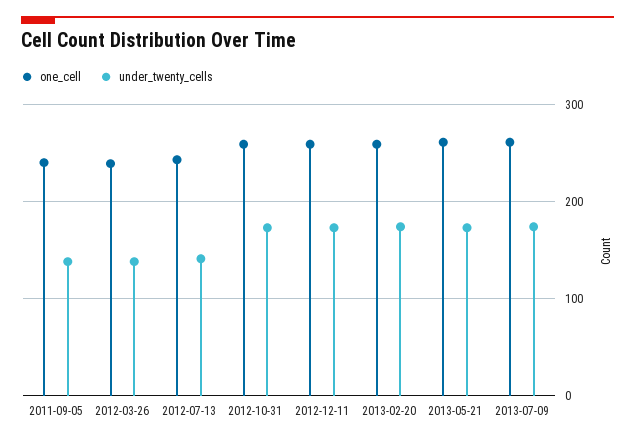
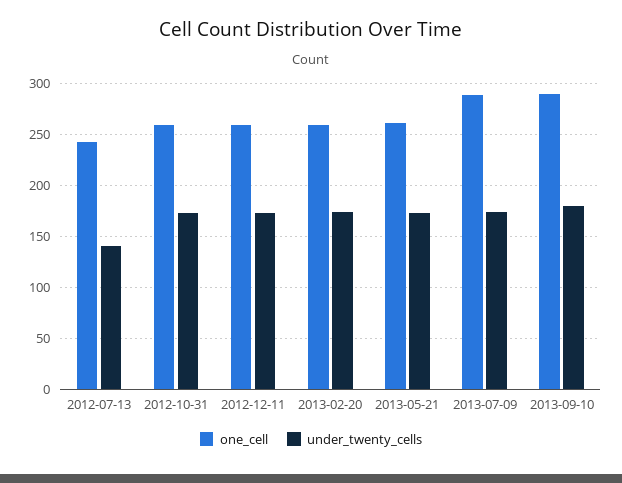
one_cell, 2011-09-05: 240 -> none
under_twenty_cells, 2011-09-05: 140 -> none
one_cell, 2012-03-26: 240 -> none
under_twenty_cells, 2012-03-26: 140 -> none
one_cell, 2013-07-09: 260 -> 290
one_cell, 2013-09-10: none -> 290
under_twenty_cells, 2013-09-10: none -> 180

